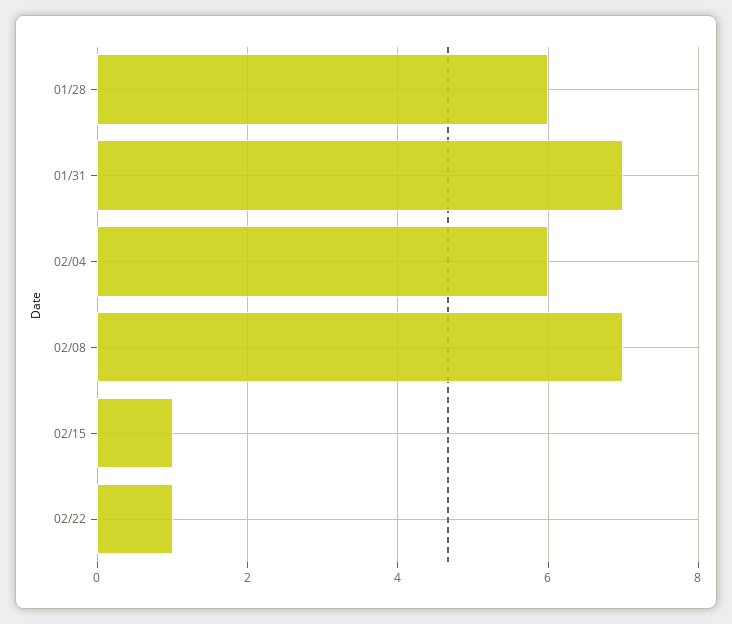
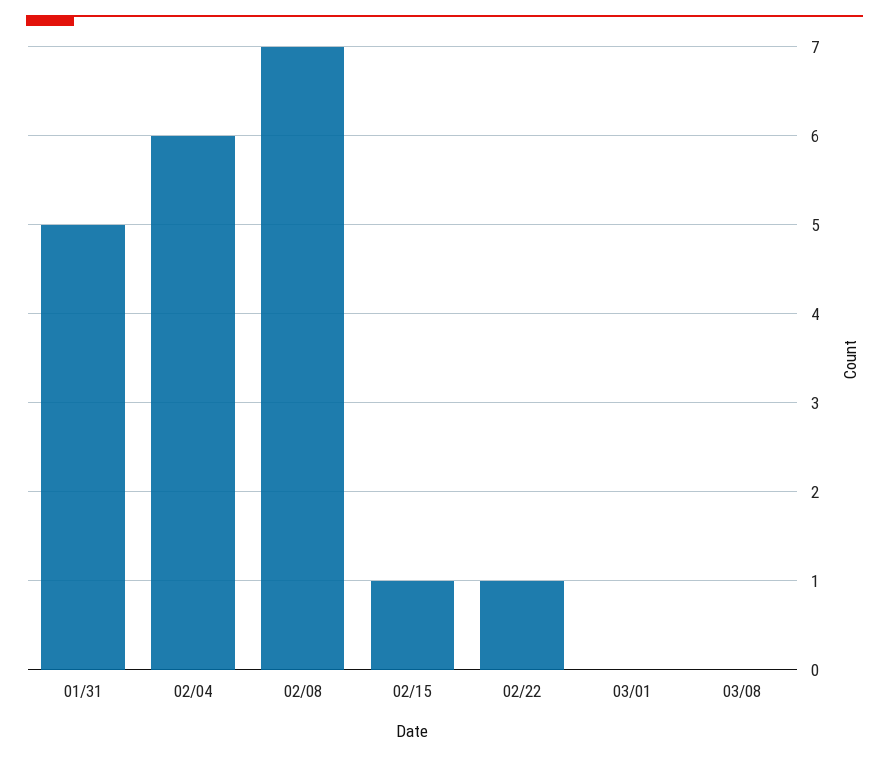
01/28: 6 -> none
01/31: 7 -> 5
03/01: none -> 0
03/08: none -> 0

